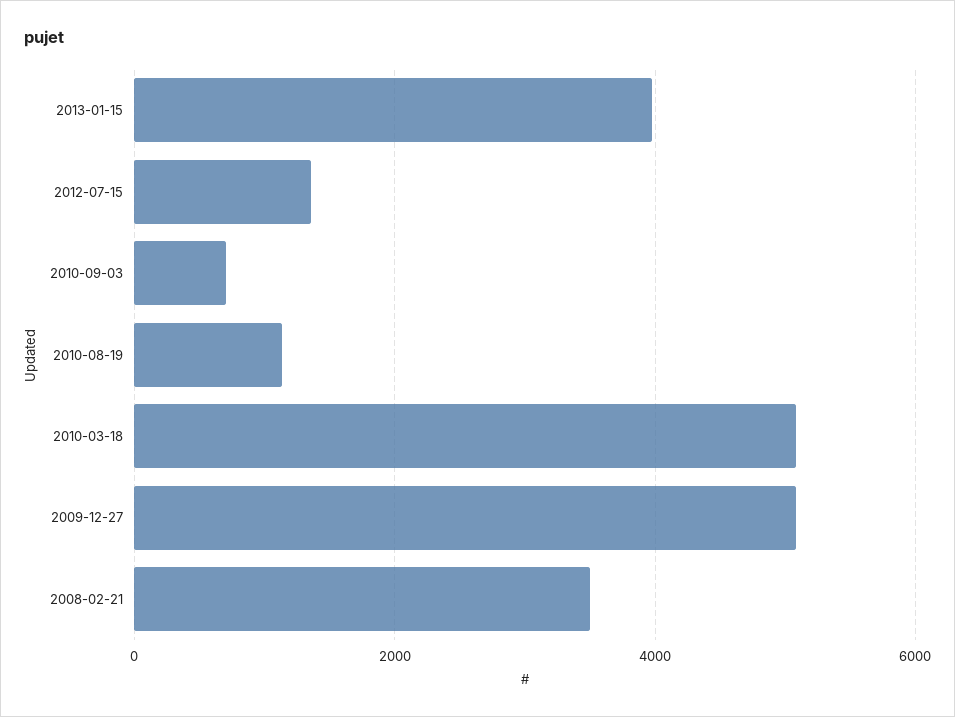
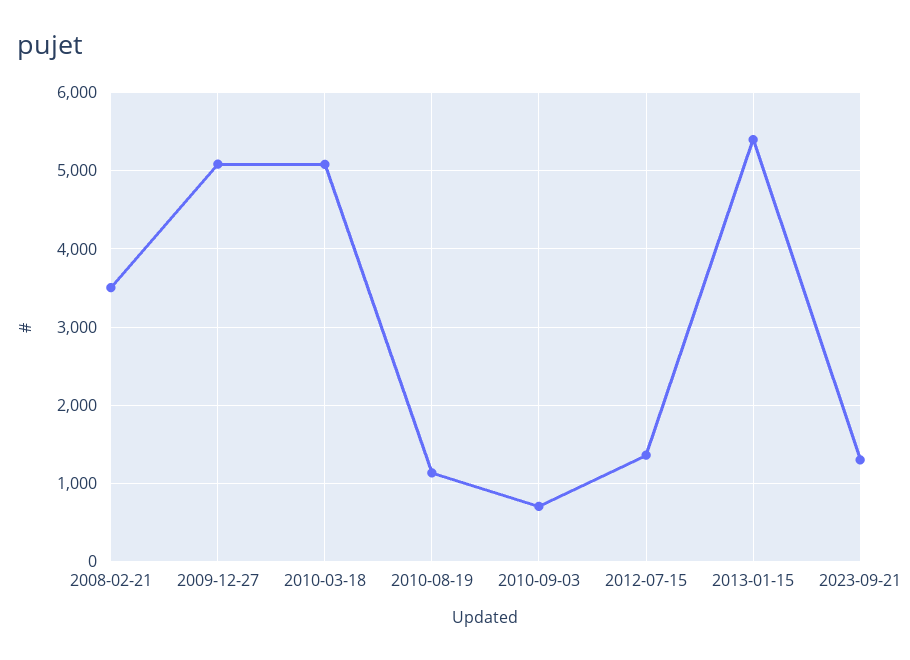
2013-01-15: 4000 -> 5400
2023-09-21: none -> 1300

